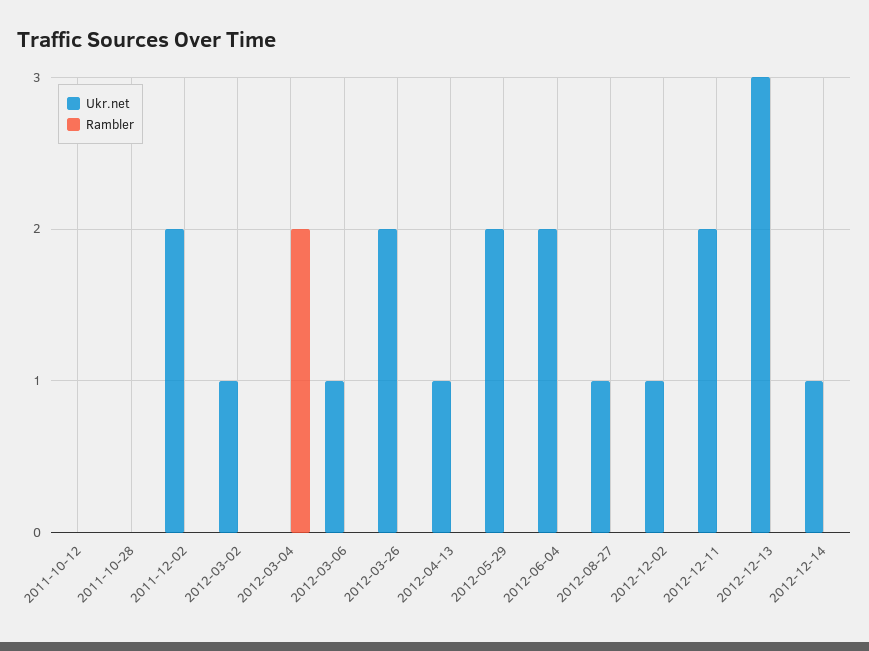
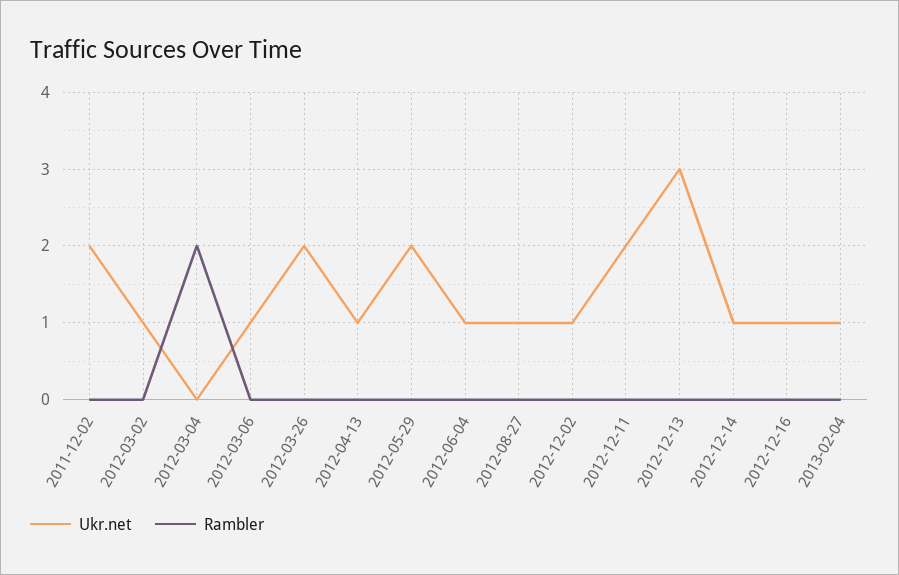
Ukr.net, 2011-10-12: 0 -> none
Rambler, 2011-10-12: 0 -> none
Ukr.net, 2011-10-28: 0 -> none
Rambler, 2011-10-28: 0 -> none
Ukr.net, 2012-06-04: 2 -> 1
Ukr.net, 2012-12-16: none -> 1
Rambler, 2012-12-16: none -> 0
Ukr.net, 2013-02-04: none -> 1
Rambler, 2013-02-04: none -> 0

